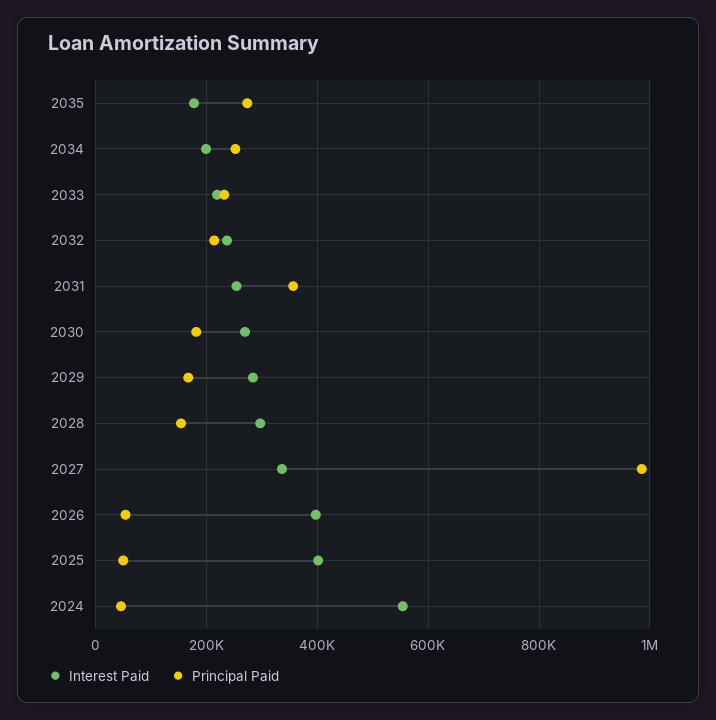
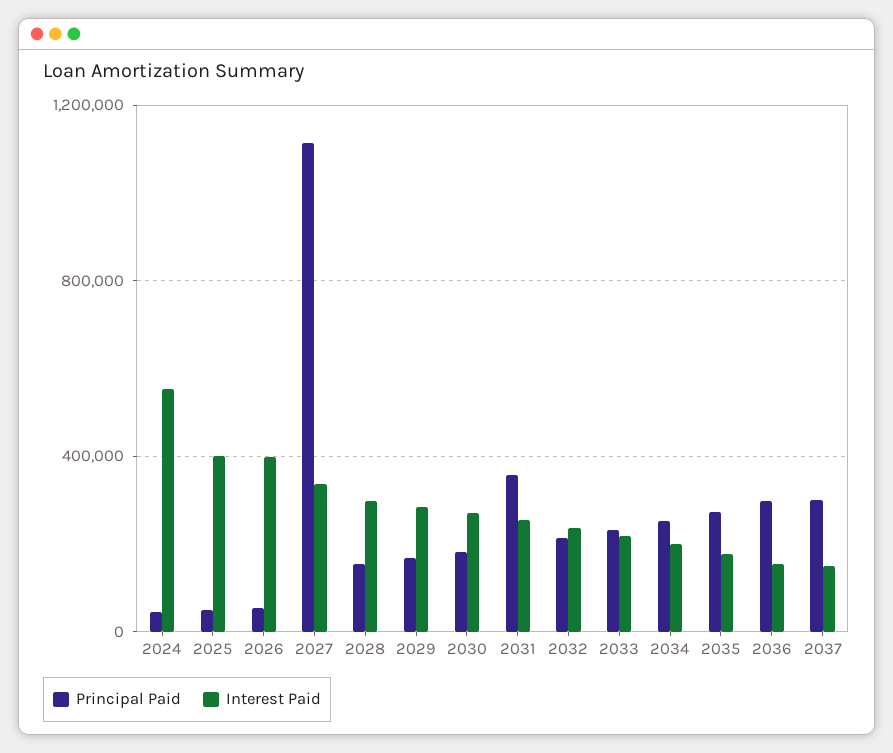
Principal Paid, 2027: 980000 -> 1100000
Principal Paid, 2036: none -> 300000
Interest Paid, 2036: none -> 150000
Principal Paid, 2037: none -> 300000
Interest Paid, 2037: none -> 150000

